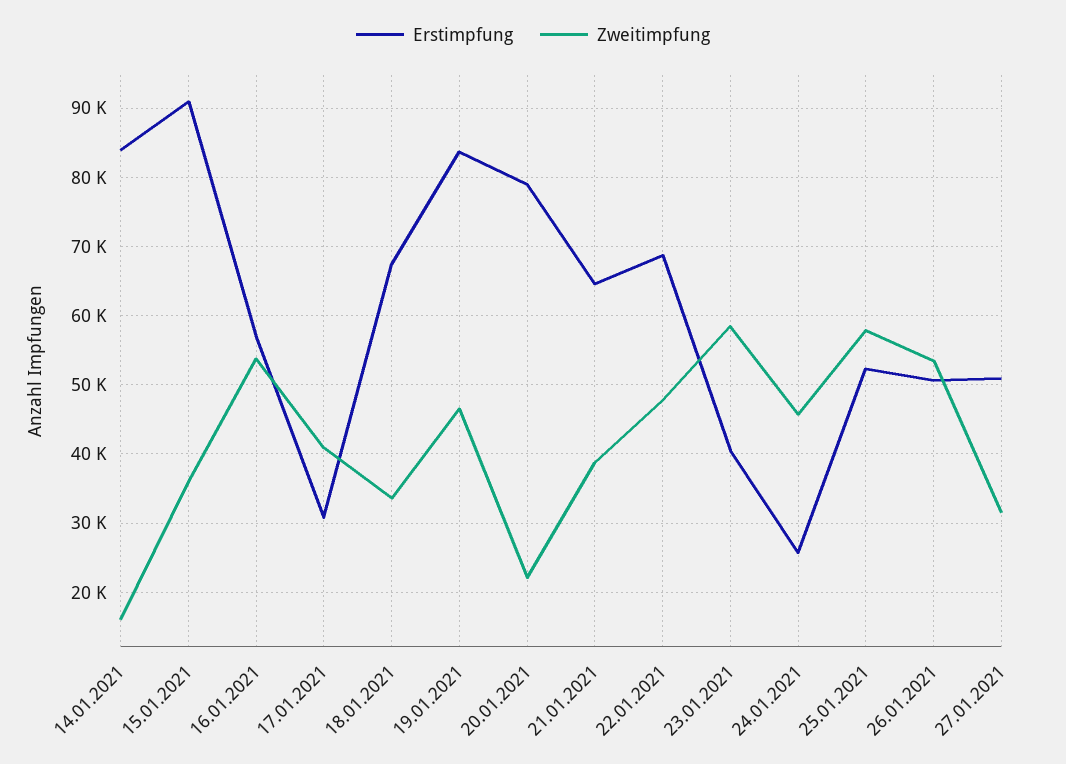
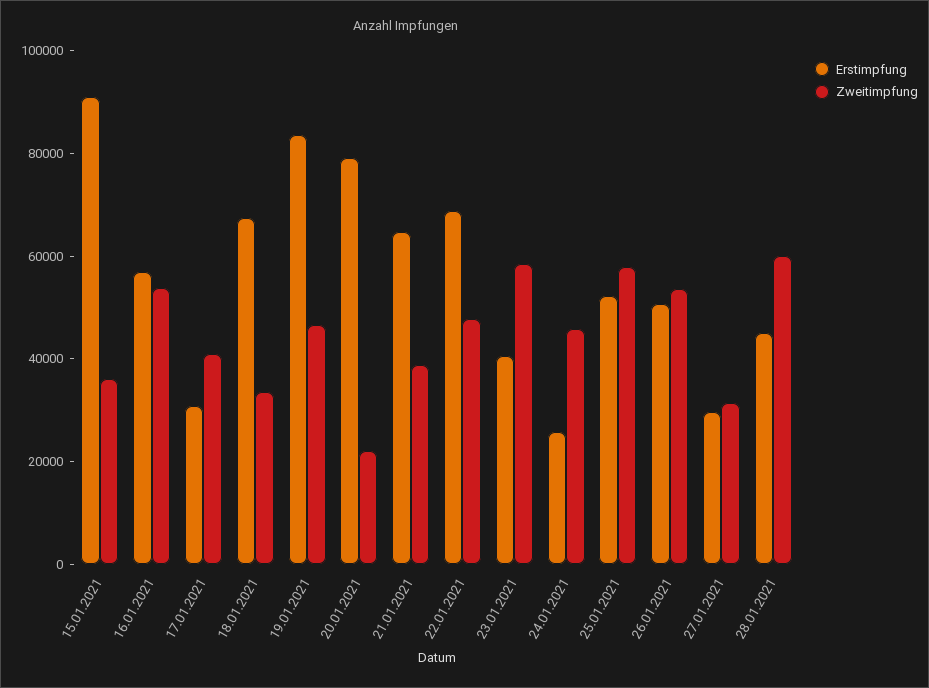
Erstimpfung, 14.01.2021: 84000 -> none
Zweitimpfung, 14.01.2021: 16000 -> none
Erstimpfung, 27.01.2021: 51000 -> 30000
Erstimpfung, 28.01.2021: none -> 45000
Zweitimpfung, 28.01.2021: none -> 60000

